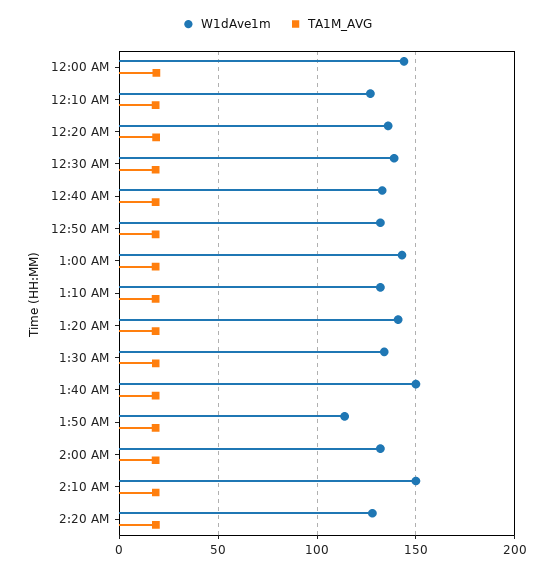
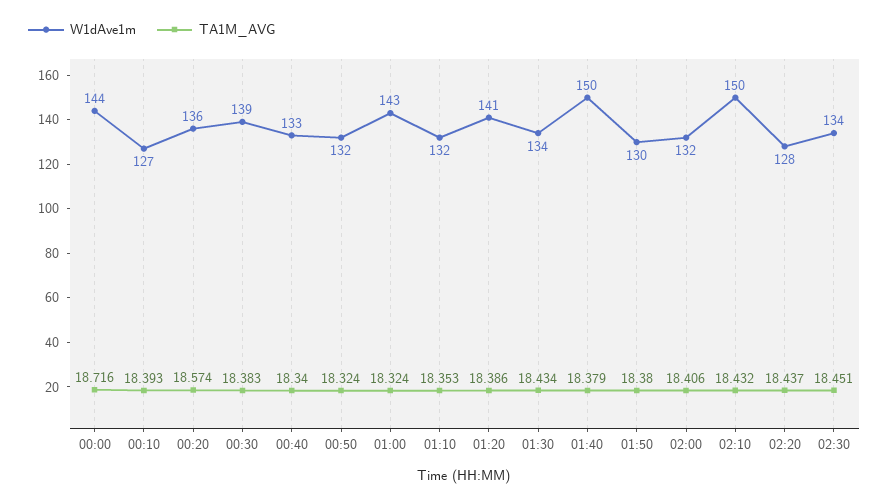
W1dAve1m, 1:50 AM: 115 -> 130
W1dAve1m, 02:30: none -> 134
TA1M_AVG, 02:30: none -> 18.451

